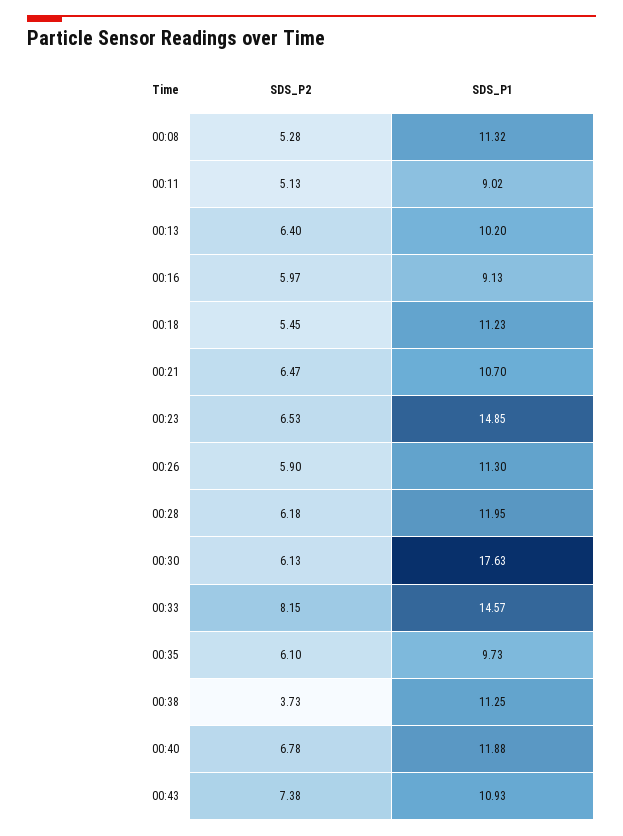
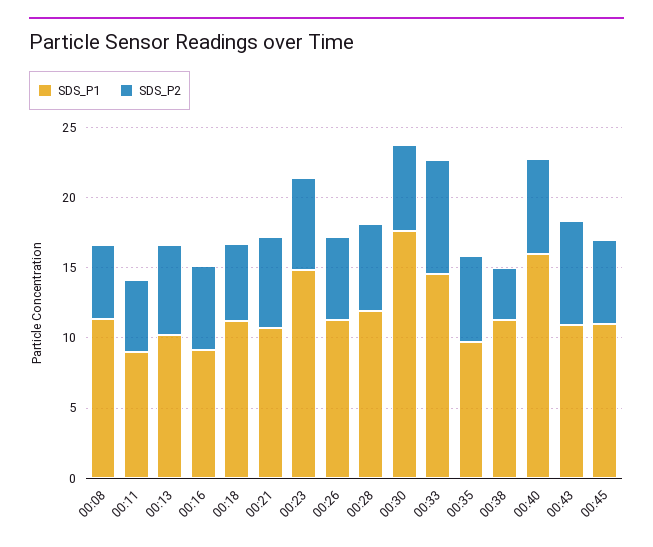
SDS_P1, 00:40: 11.88 -> 16
SDS_P1, 00:45: none -> 11
SDS_P2, 00:45: none -> 6

